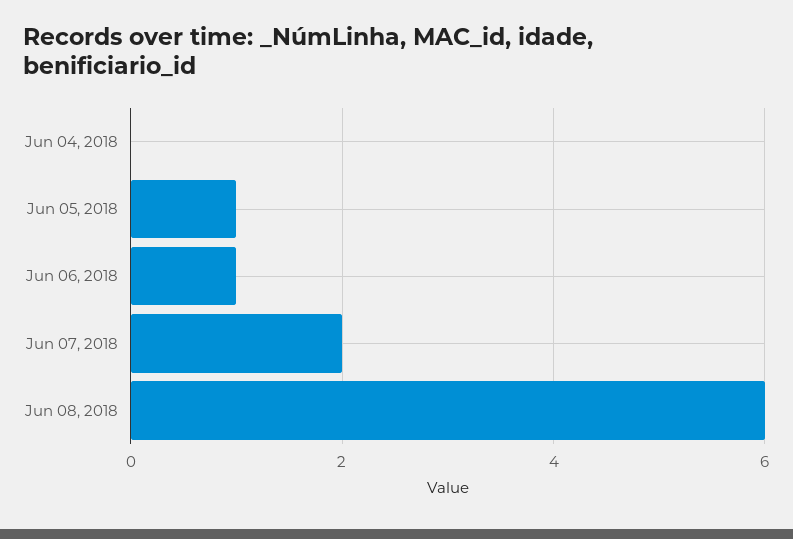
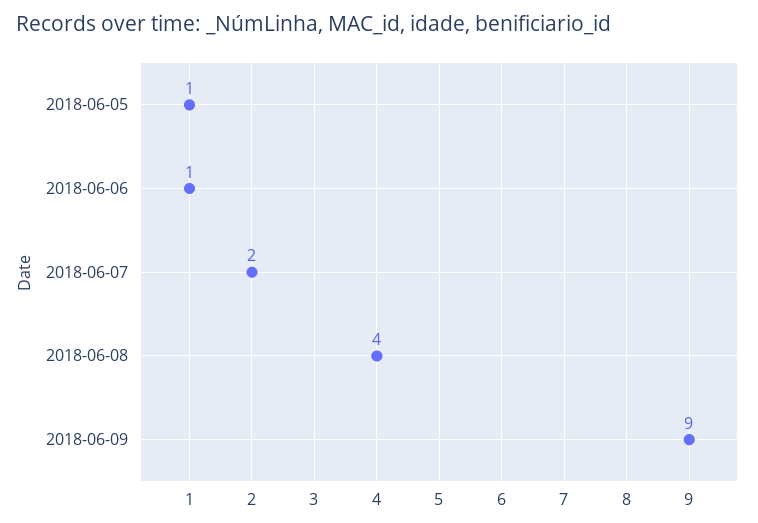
Jun 04, 2018: 0 -> none
Jun 08, 2018: 6 -> 4
2018-06-09: none -> 9

